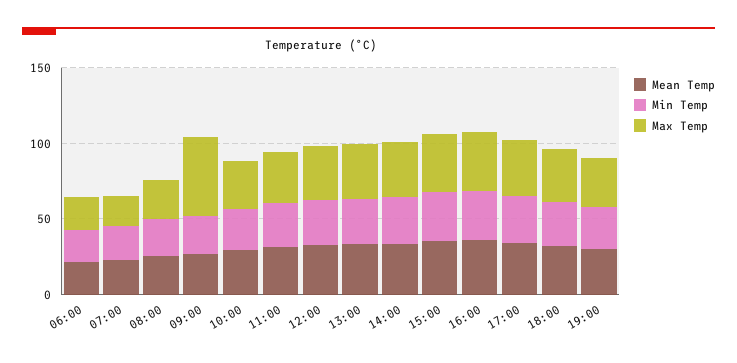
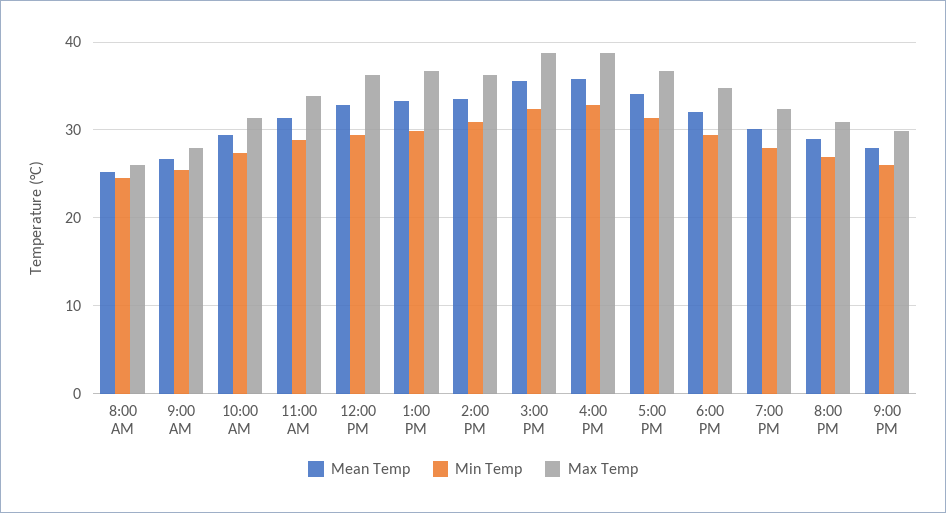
Mean Temp, 06:00: 20 -> none
Min Temp, 06:00: 20 -> none
Max Temp, 06:00: 20 -> none
Mean Temp, 07:00: 20 -> none
Min Temp, 07:00: 20 -> none
Max Temp, 07:00: 20 -> none
Max Temp, 09:00: 50 -> 28
Mean Temp, 8:00 PM: none -> 29
Min Temp, 8:00 PM: none -> 27
Max Temp, 8:00 PM: none -> 31
Mean Temp, 9:00 PM: none -> 28
Min Temp, 9:00 PM: none -> 26
Max Temp, 9:00 PM: none -> 30

